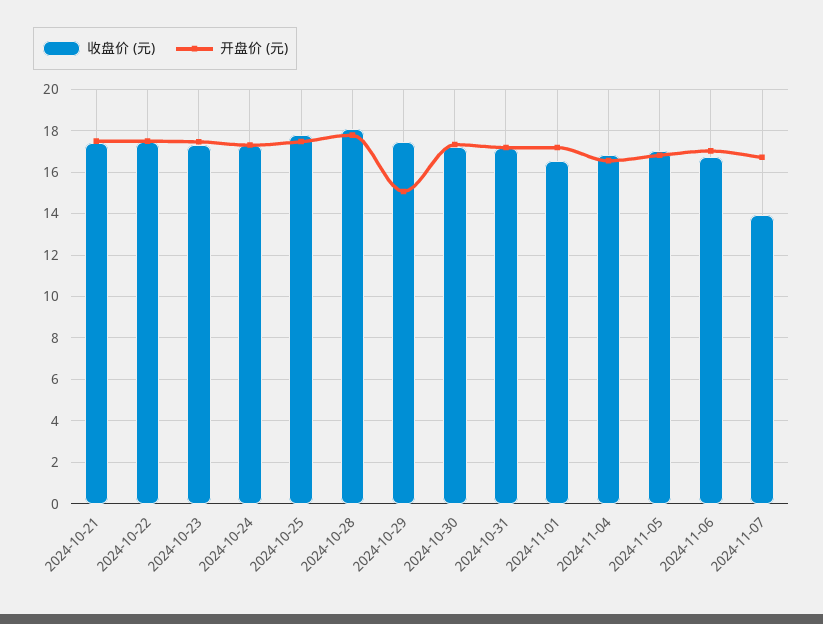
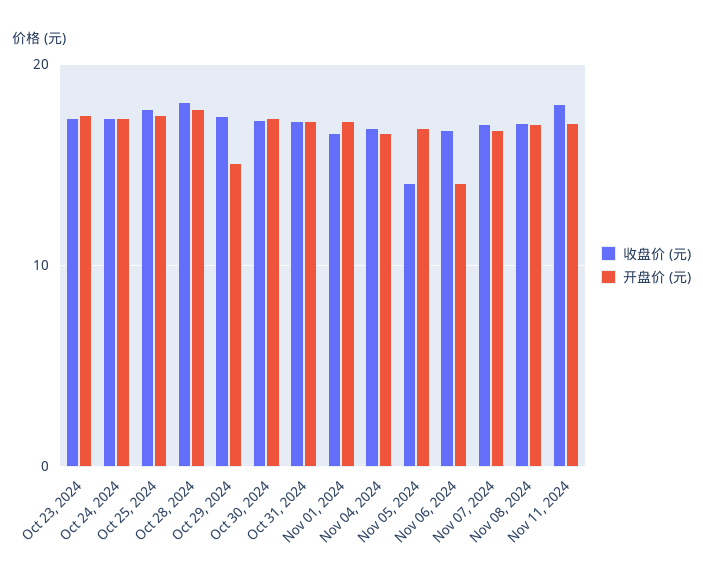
收盘价 (元), 2024-10-21: 17.5 -> none
开盘价 (元), 2024-10-21: 17.5 -> none
收盘价 (元), 2024-10-22: 17.5 -> none
开盘价 (元), 2024-10-22: 17.5 -> none
收盘价 (元), 2024-11-05: 17 -> 14
开盘价 (元), 2024-11-06: 17 -> 14
收盘价 (元), 2024-11-07: 14 -> 17
收盘价 (元), Nov 08, 2024: none -> 17
开盘价 (元), Nov 08, 2024: none -> 17
收盘价 (元), Nov 11, 2024: none -> 18
开盘价 (元), Nov 11, 2024: none -> 17

